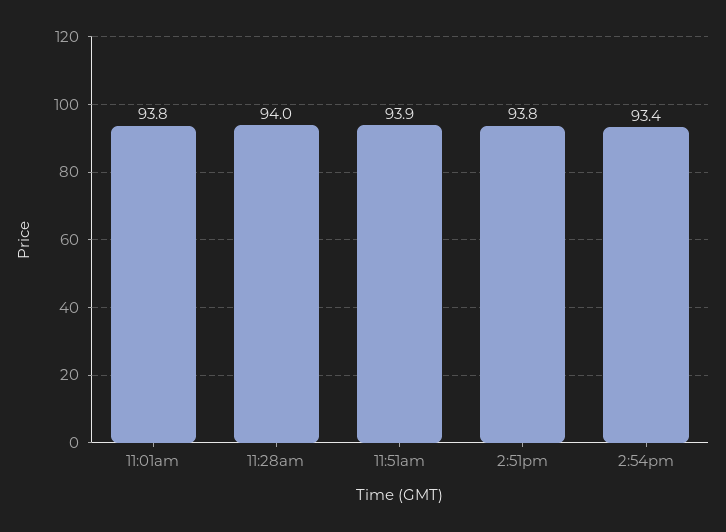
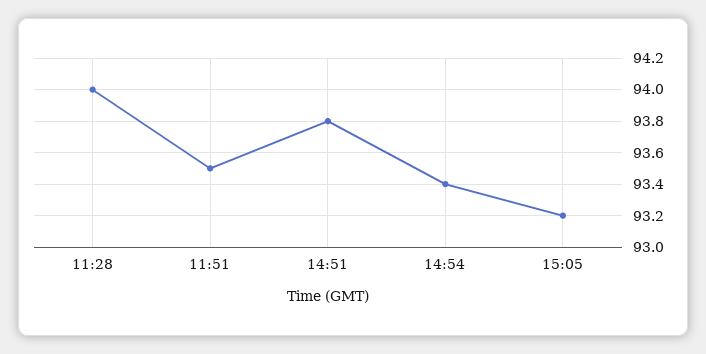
11:01am: 93.8 -> none
11:51am: 93.9 -> 93.5
15:05: none -> 93.2

